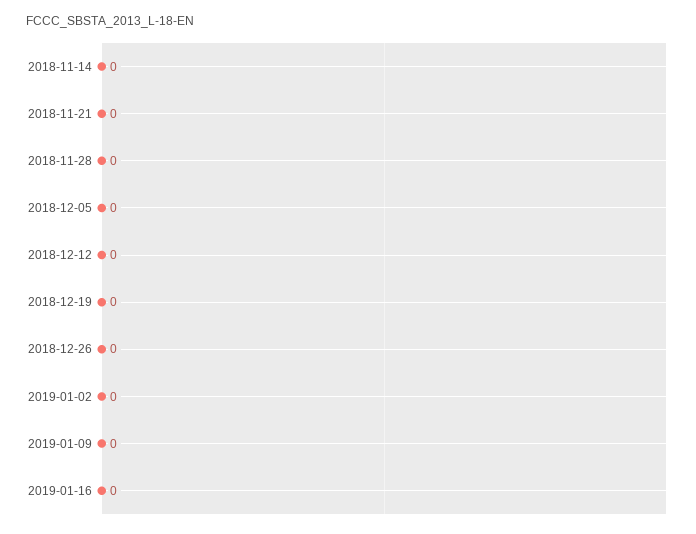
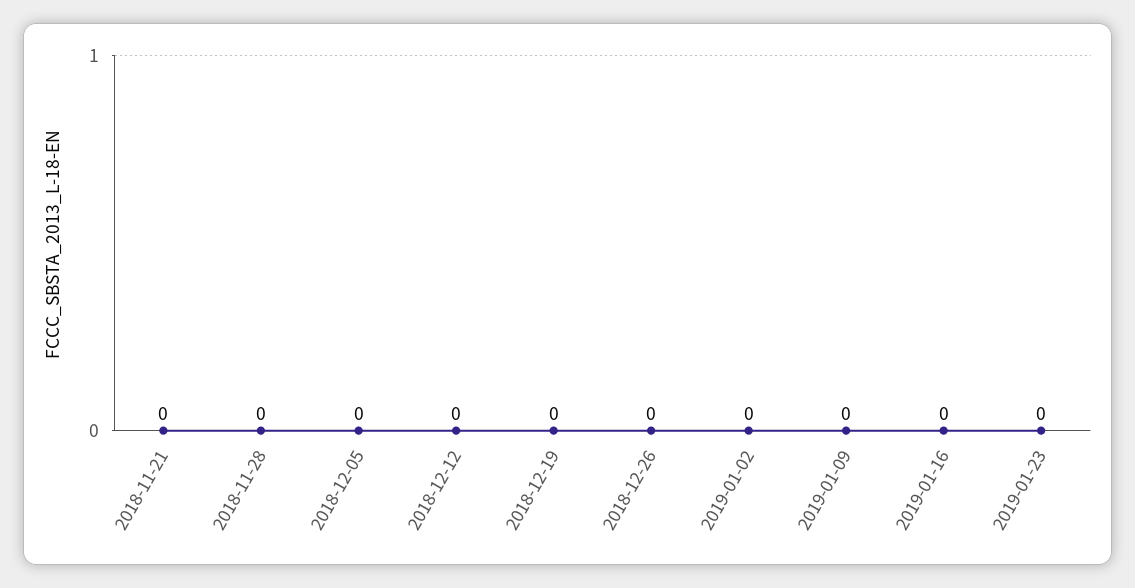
2018-11-14: 0 -> none
2019-01-23: none -> 0

